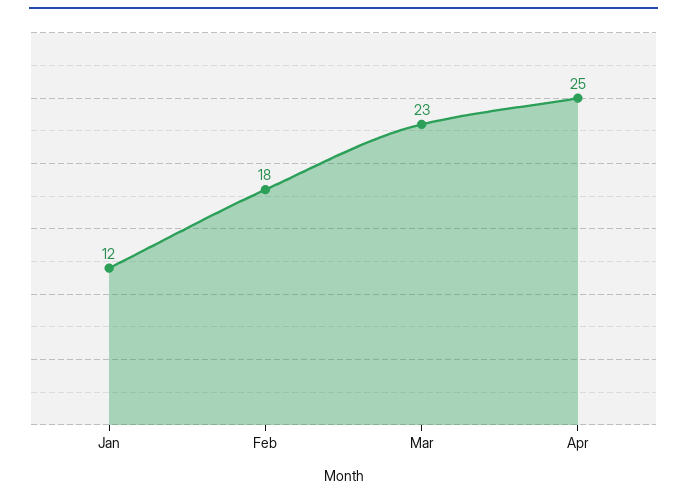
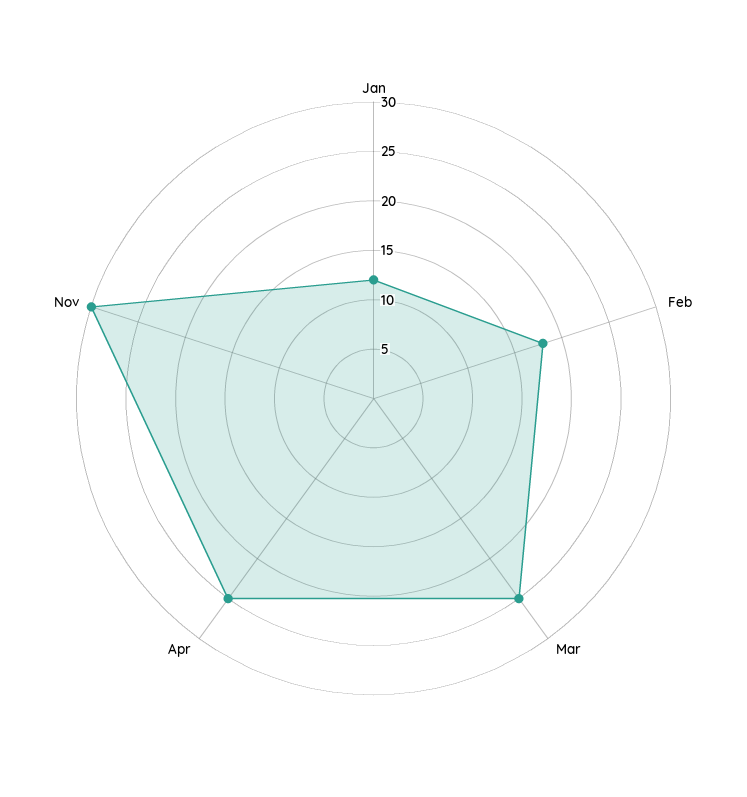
Mar: 23 -> 25
Nov: none -> 30

